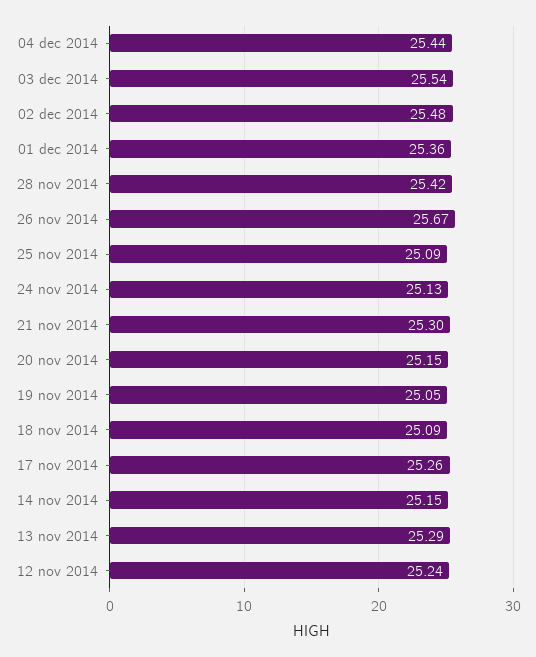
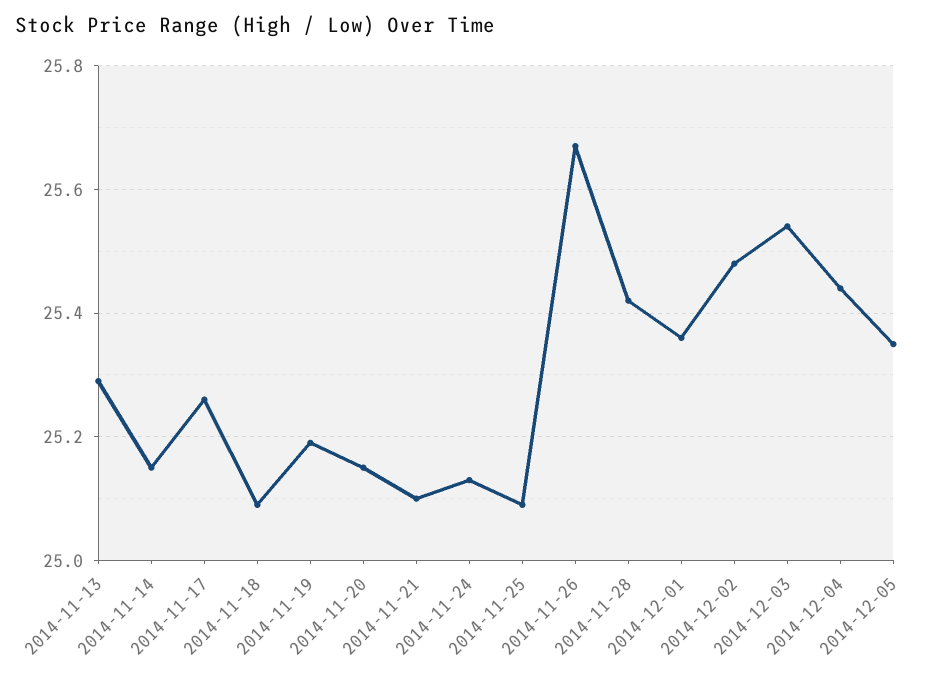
21 nov 2014: 25.3 -> 25.1
19 nov 2014: 25.05 -> 25.2
12 nov 2014: 25.24 -> none
2014-12-05: none -> 25.35

